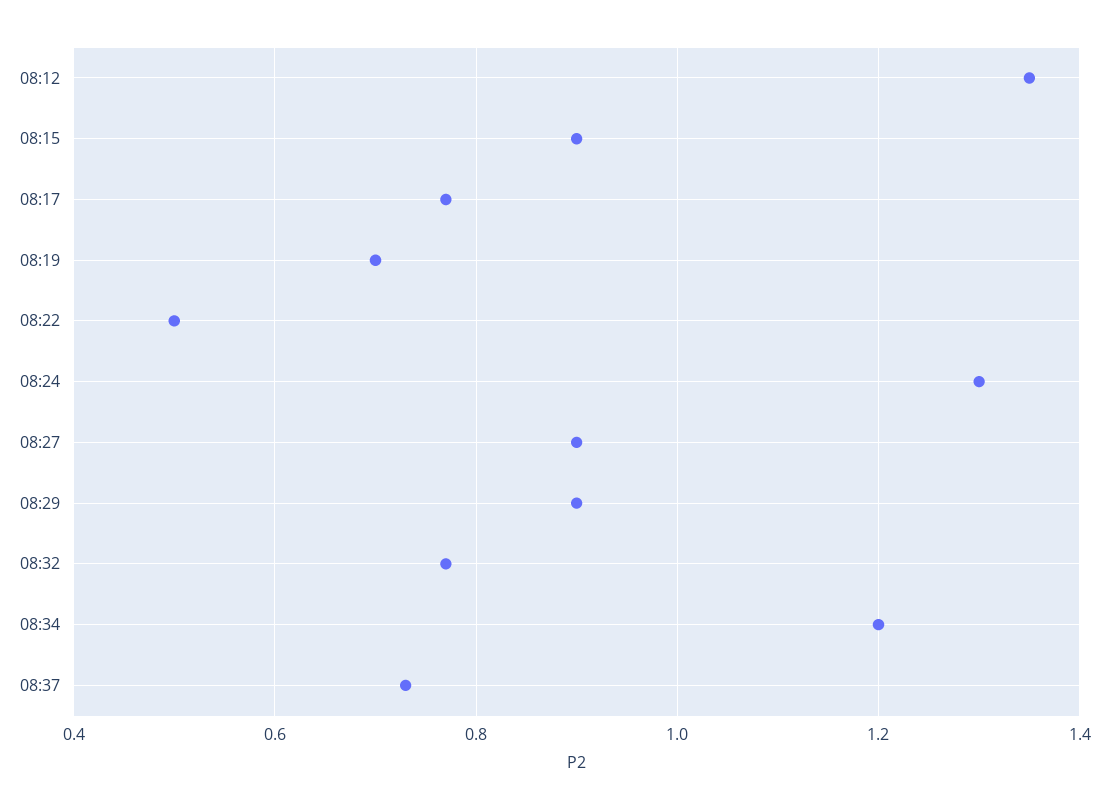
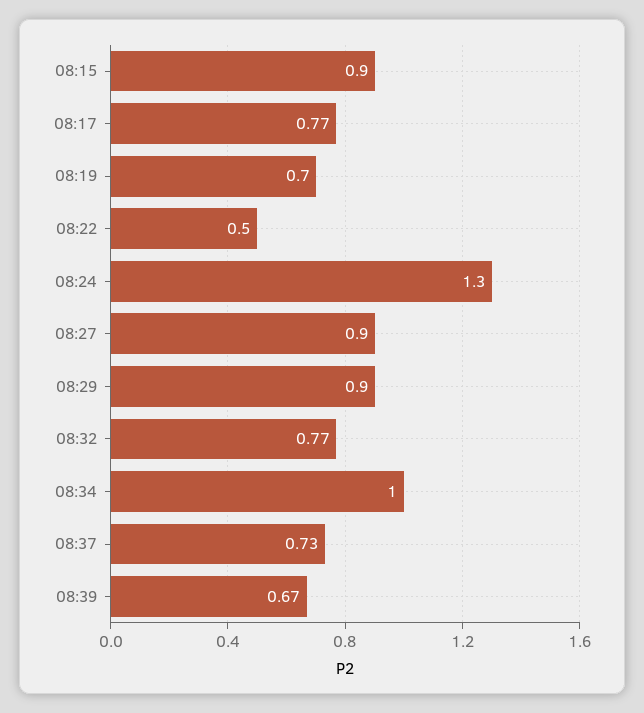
08:12: 1.35 -> none
08:34: 1.2 -> 1
08:39: none -> 0.67

